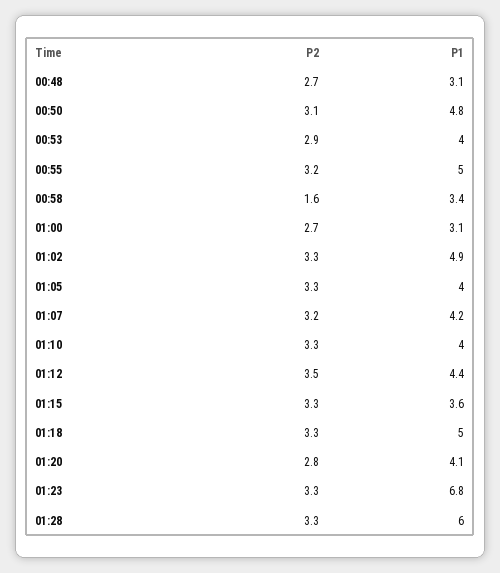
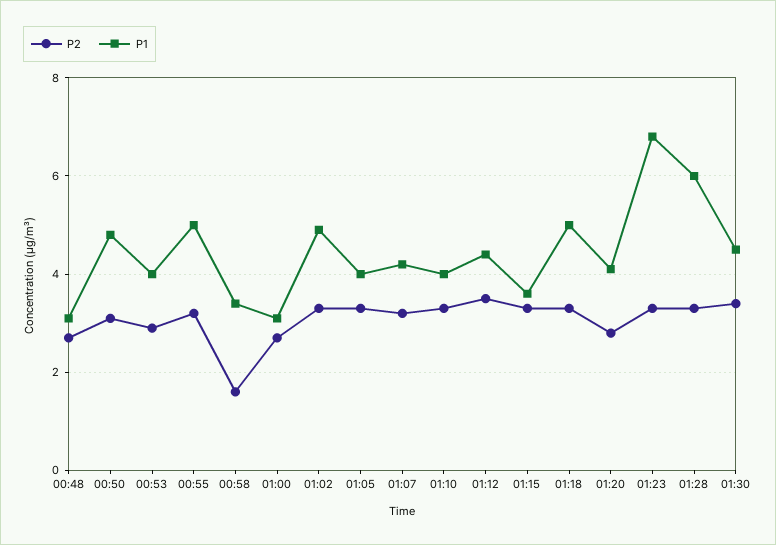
P2, 01:30: none -> 3.5
P1, 01:30: none -> 4.5

